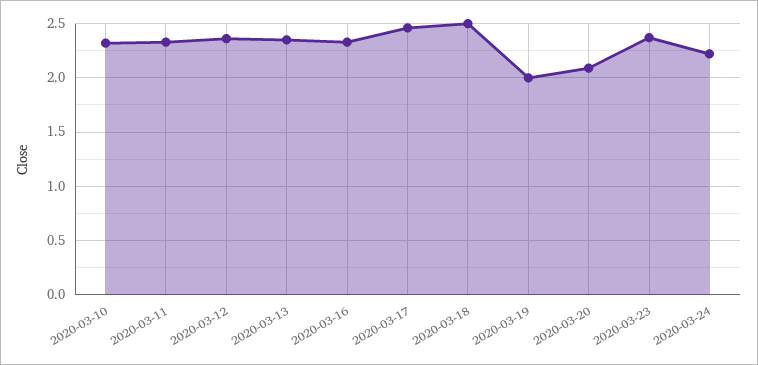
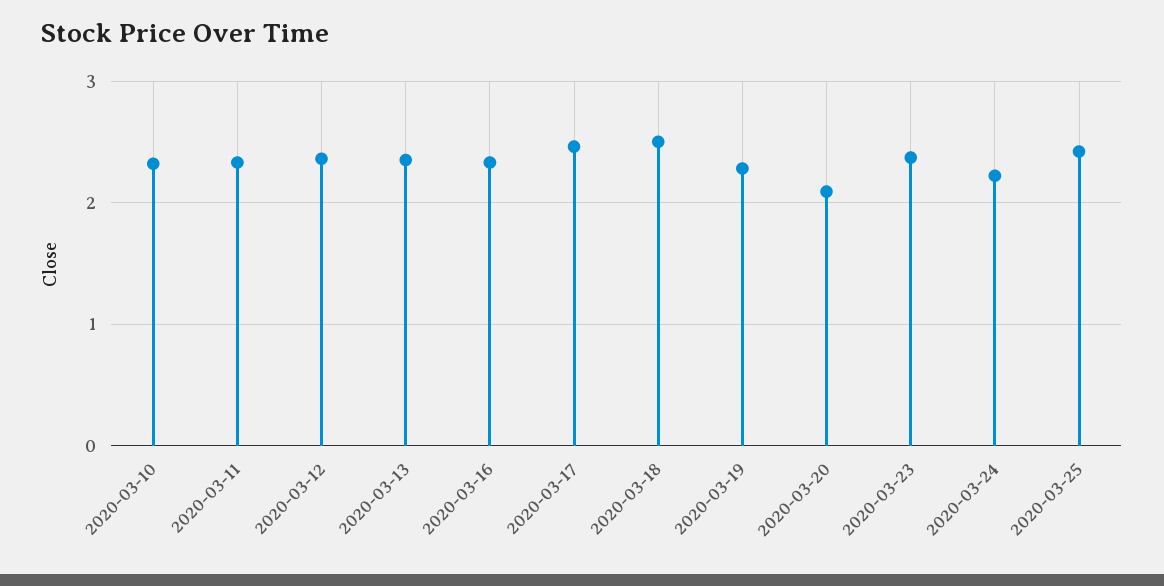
2020-03-19: 2 -> 2.3
2020-03-25: none -> 2.4

